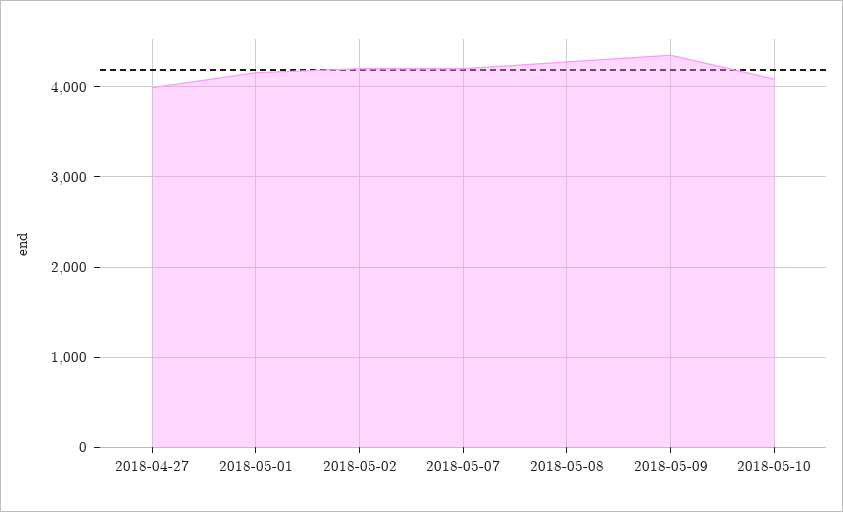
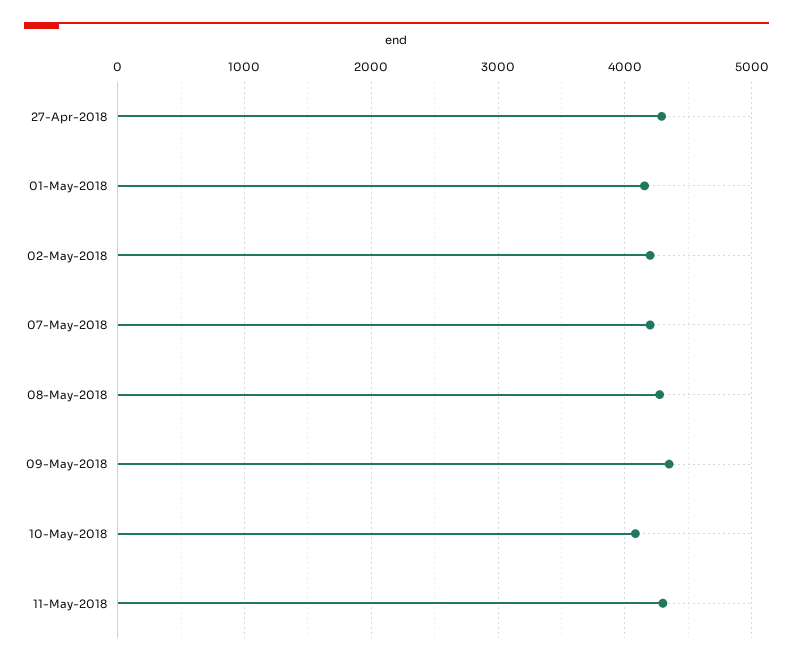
2018-04-27: 4000 -> 4300
11-May-2018: none -> 4300

